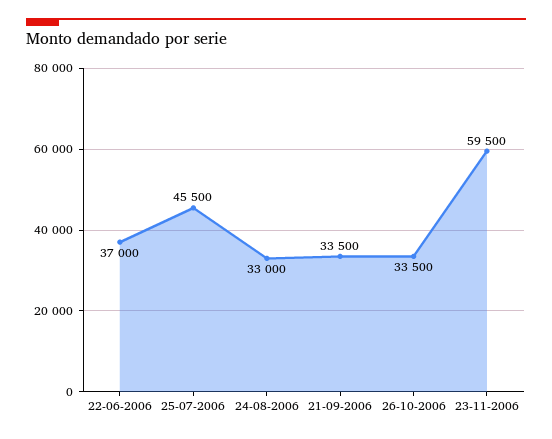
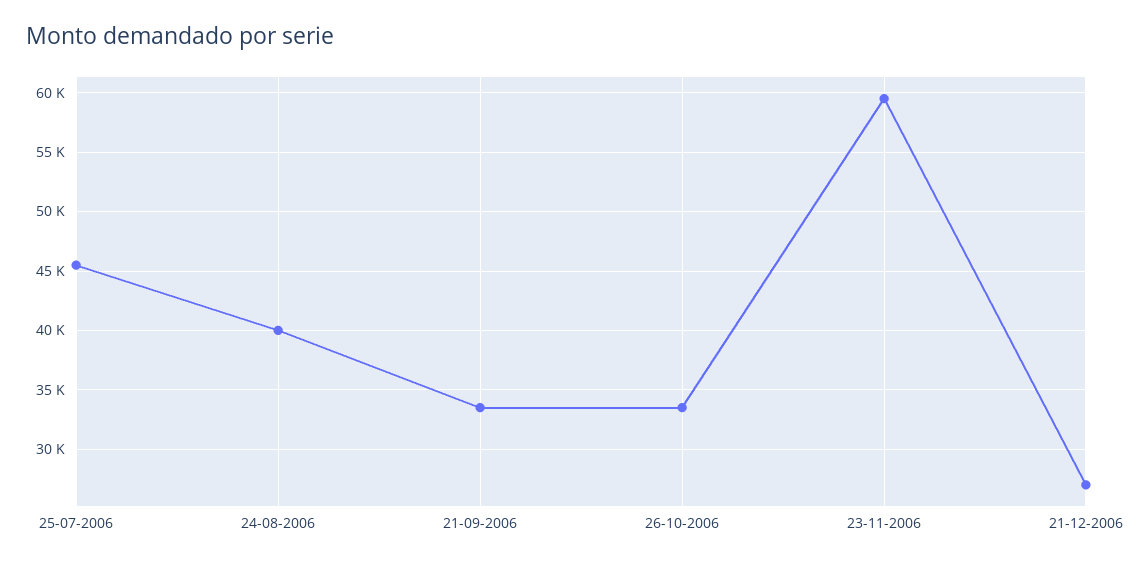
22-06-2006: 37000 -> none
24-08-2006: 33000 -> 40000
21-12-2006: none -> 27000

